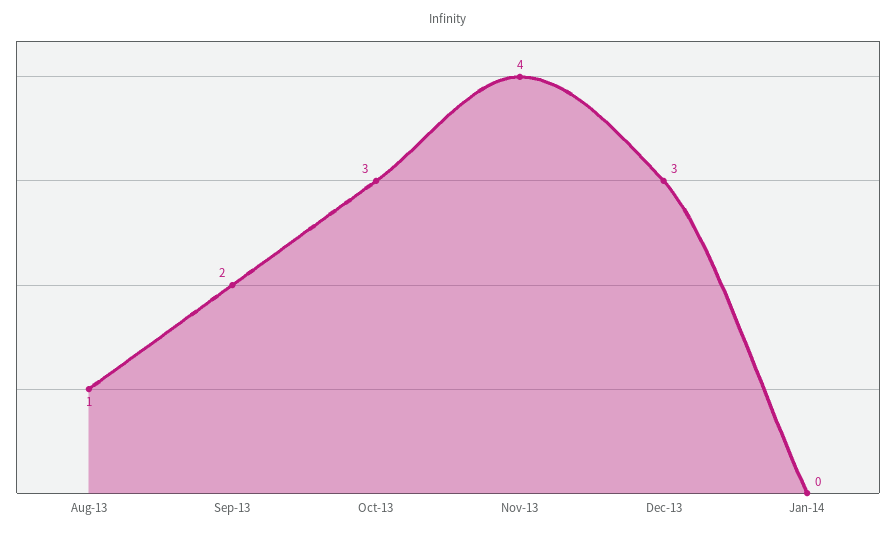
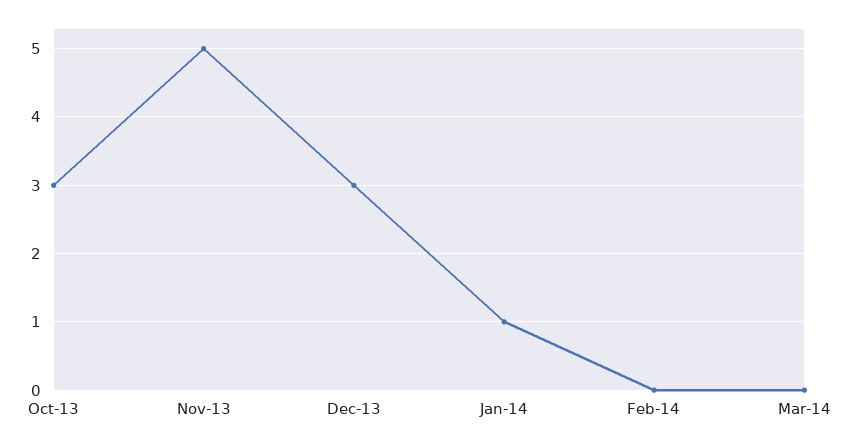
Aug-13: 1 -> none
Sep-13: 2 -> none
Nov-13: 4 -> 5
Jan-14: 0 -> 1
Feb-14: none -> 0
Mar-14: none -> 0

